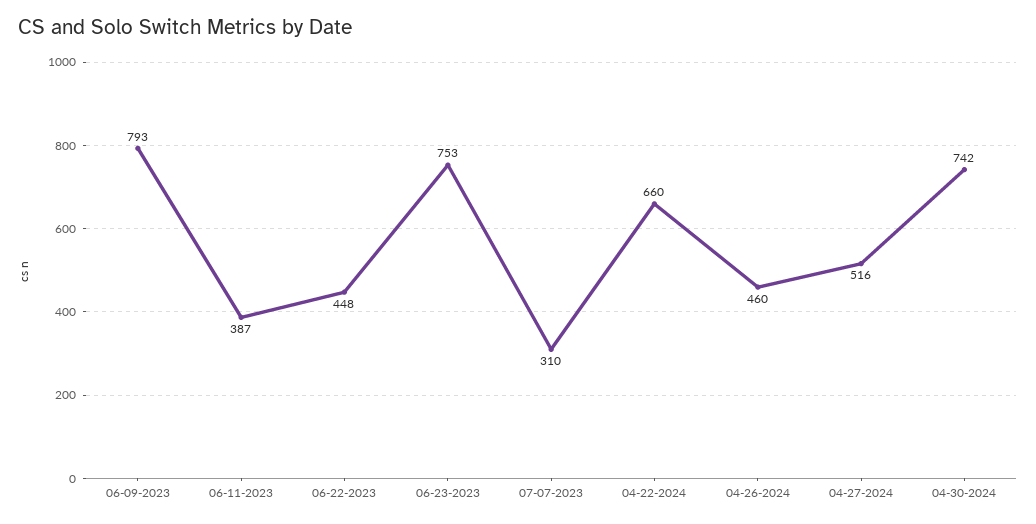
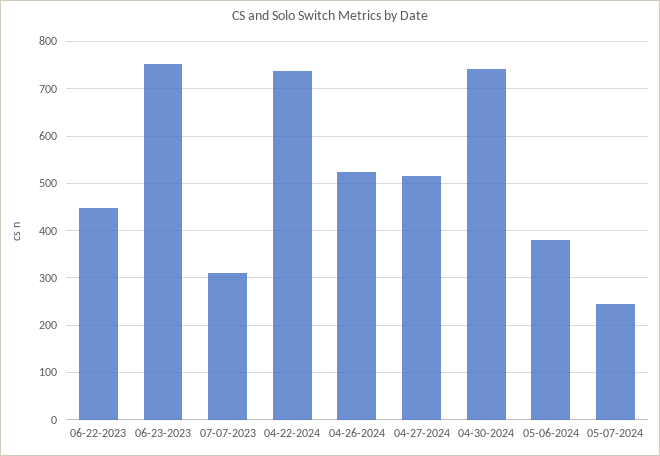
06-09-2023: 793 -> none
06-11-2023: 387 -> none
04-22-2024: 660 -> 740
04-26-2024: 460 -> 520
05-06-2024: none -> 380
05-07-2024: none -> 240

